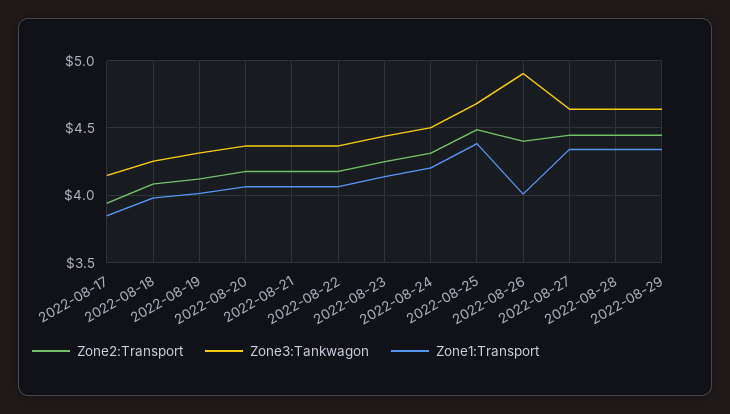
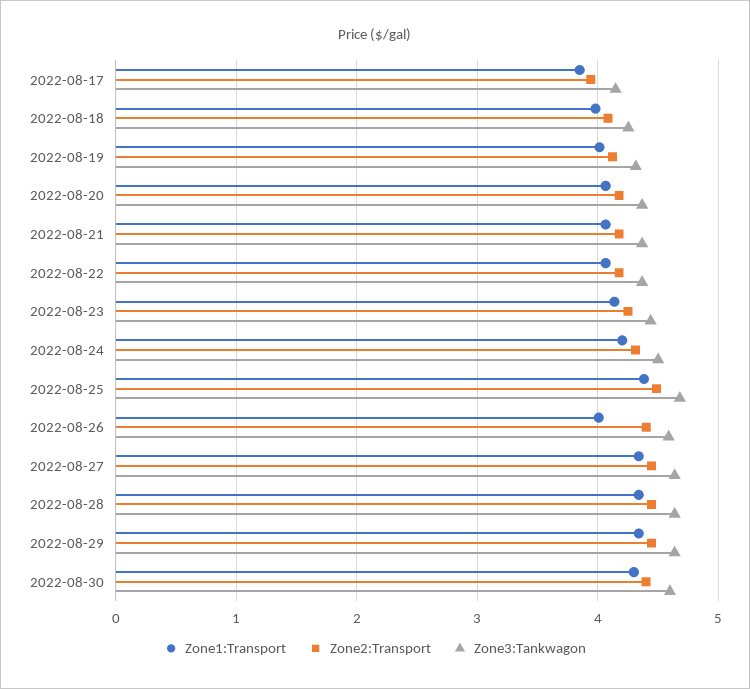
Zone3:Tankwagon, 2022-08-26: 4.9 -> 4.6
Zone1:Transport, 2022-08-30: none -> 4.3
Zone2:Transport, 2022-08-30: none -> 4.4
Zone3:Tankwagon, 2022-08-30: none -> 4.6

